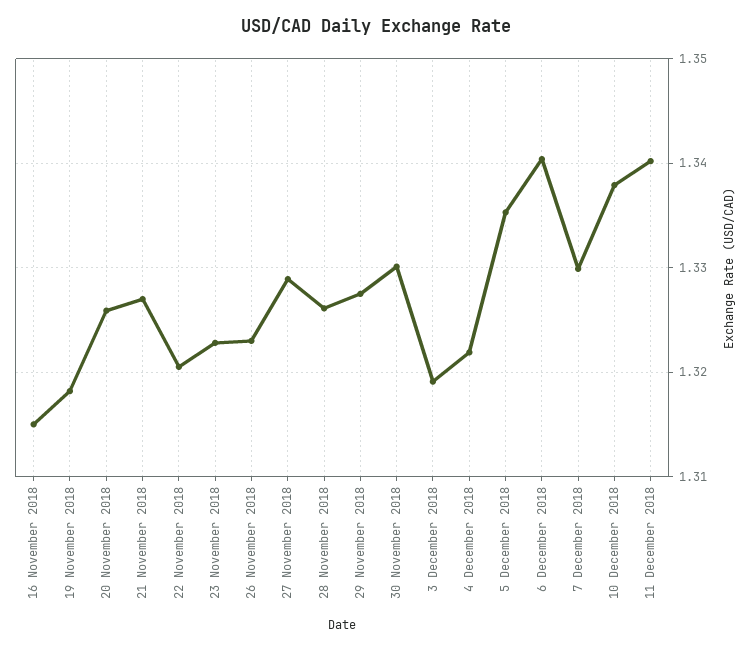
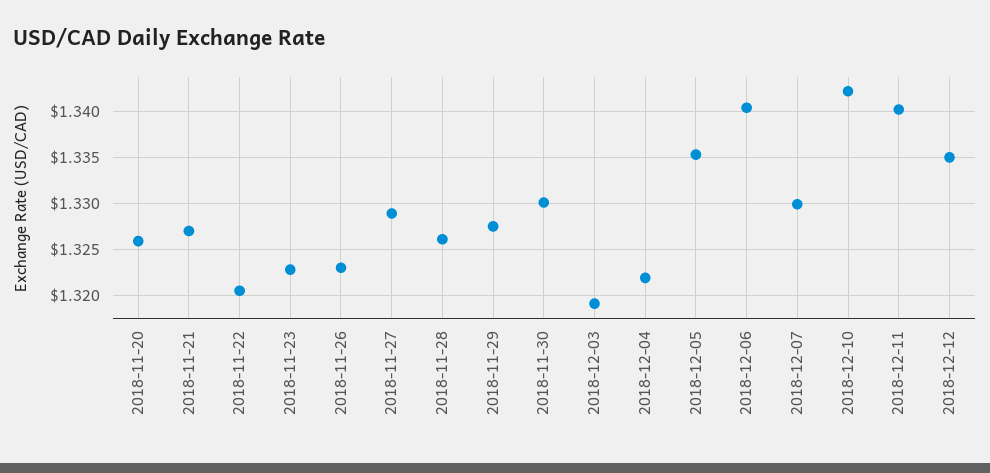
16 November 2018: 1.315 -> none
19 November 2018: 1.318 -> none
10 December 2018: 1.338 -> 1.342
2018-12-12: none -> 1.335

